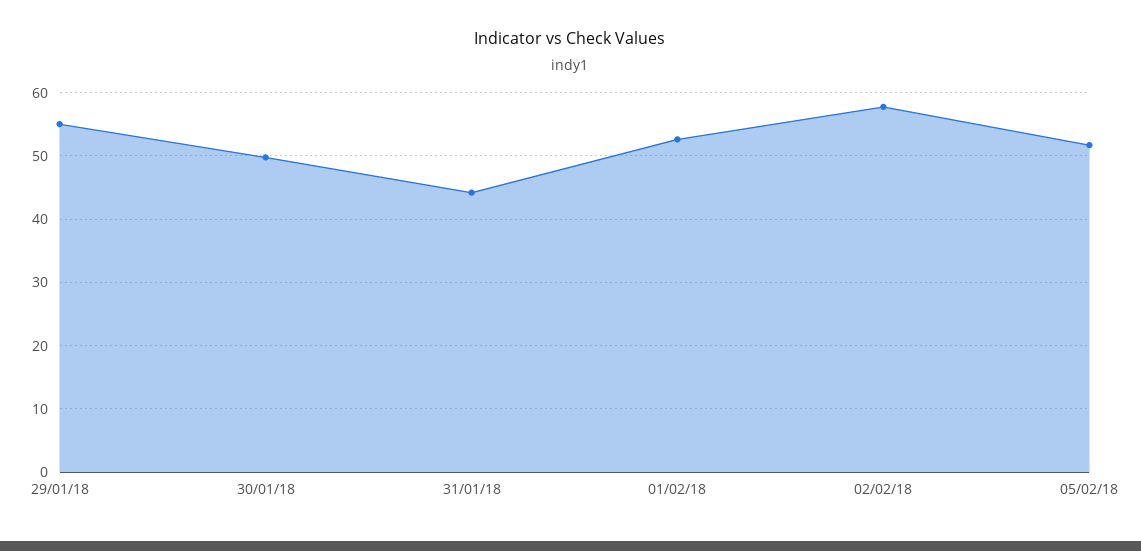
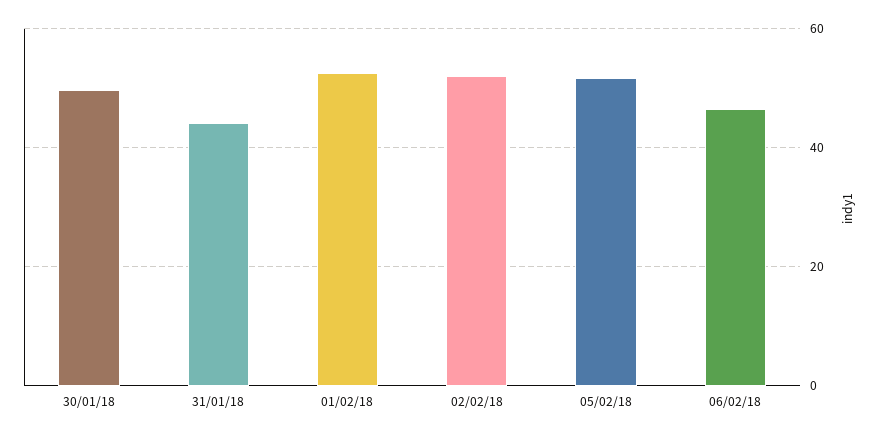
29/01/18: 55 -> none
02/02/18: 58 -> 52
06/02/18: none -> 46

